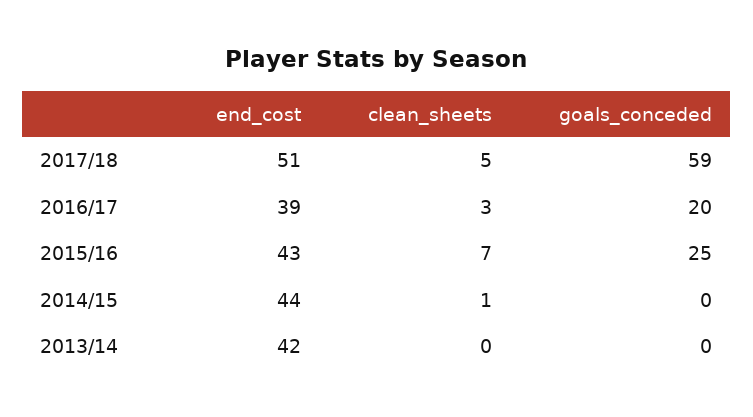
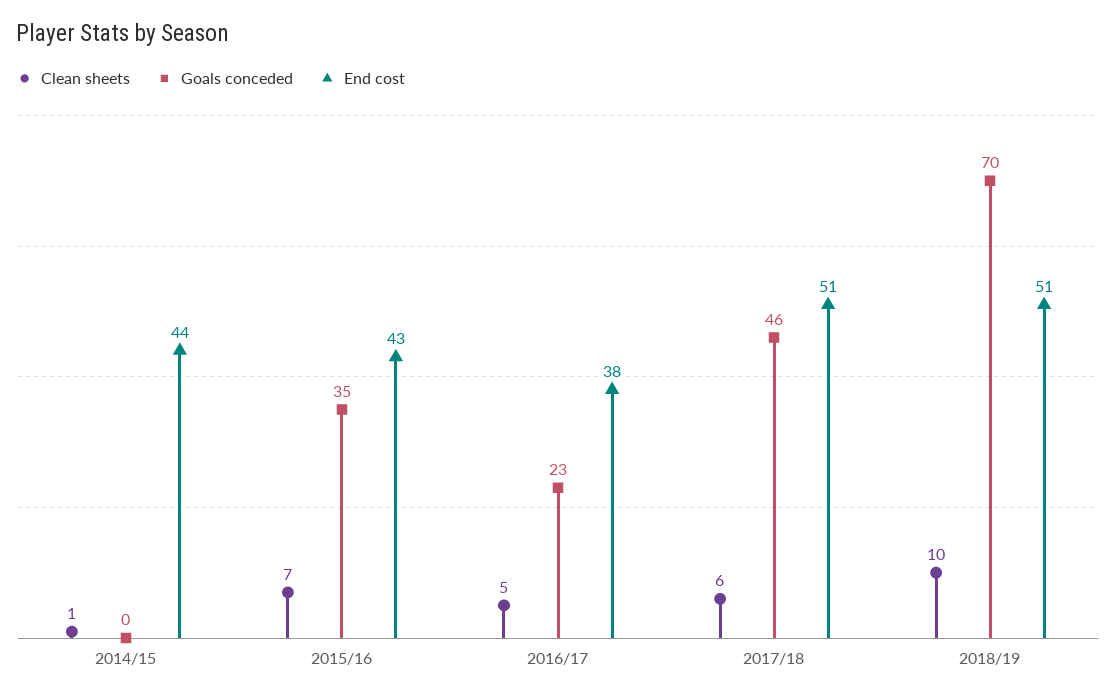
clean_sheets, 2017/18: 5 -> 6
goals_conceded, 2017/18: 59 -> 46
end_cost, 2016/17: 39 -> 38
clean_sheets, 2016/17: 3 -> 5
goals_conceded, 2016/17: 20 -> 23
goals_conceded, 2015/16: 25 -> 35
end_cost, 2013/14: 42 -> none
clean_sheets, 2013/14: 0 -> none
goals_conceded, 2013/14: 0 -> none
clean_sheets, 2018/19: none -> 10
goals_conceded, 2018/19: none -> 70
end_cost, 2018/19: none -> 51

